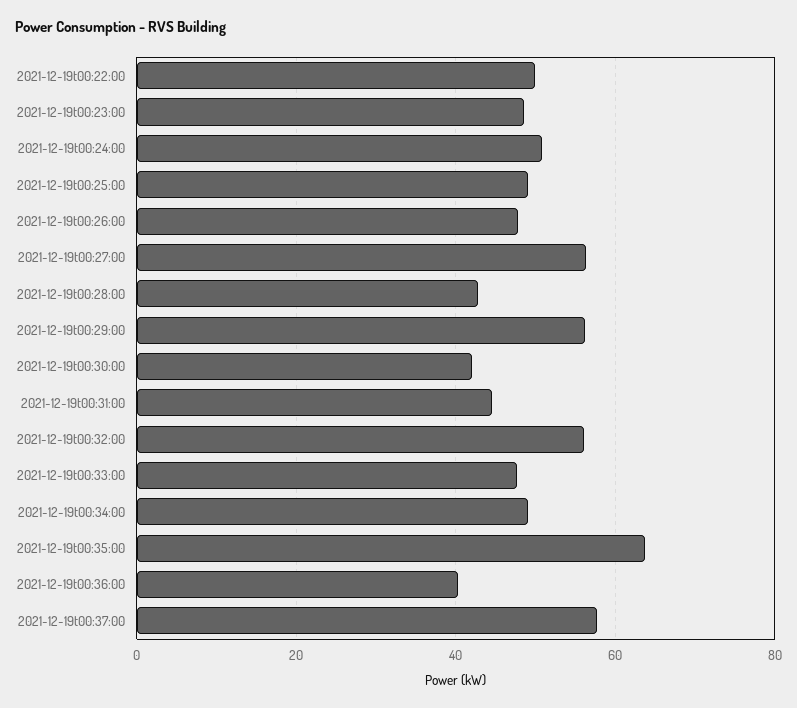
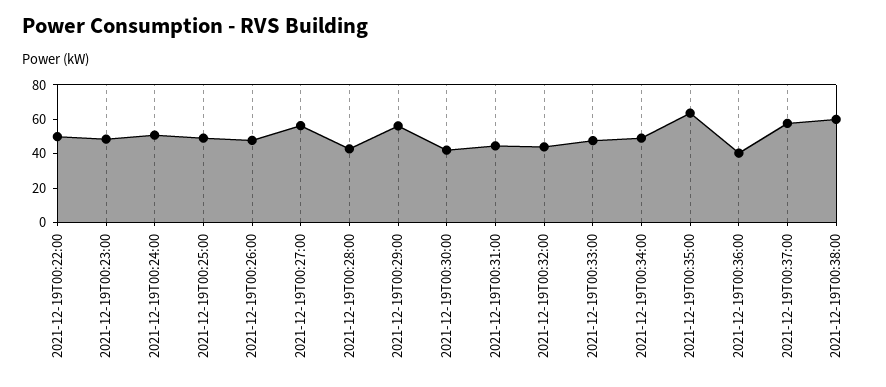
2021-12-19t00:32:00: 56 -> 45
2021-12-19T00:38:00: none -> 60

